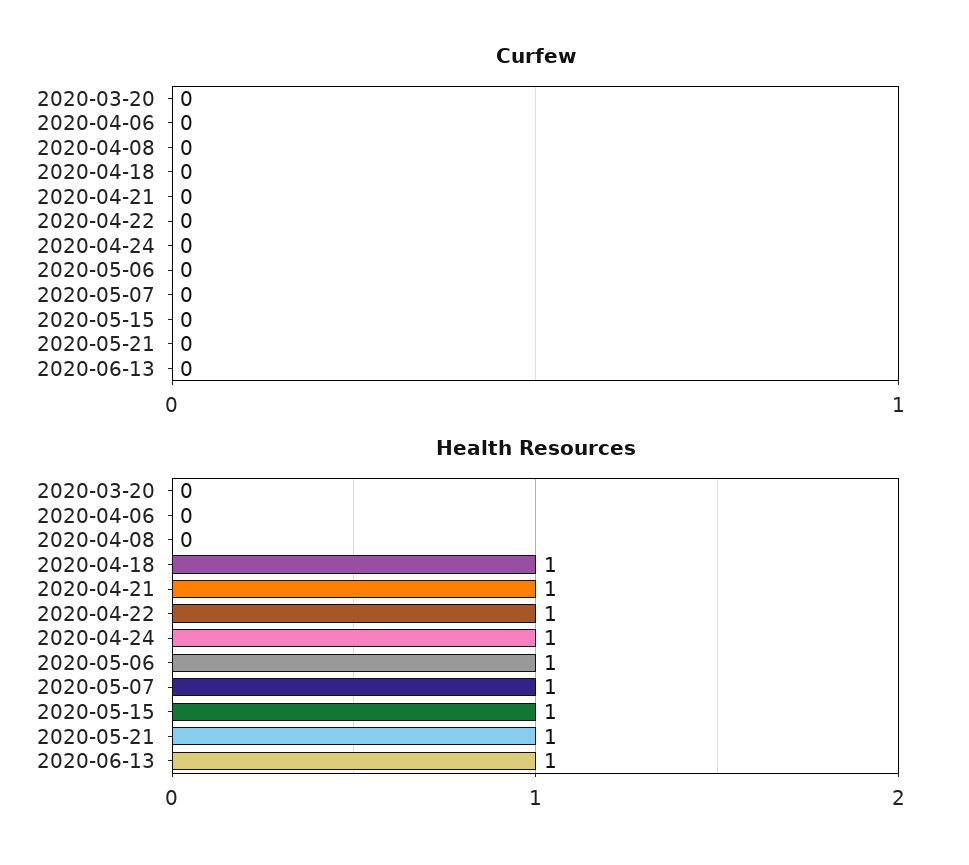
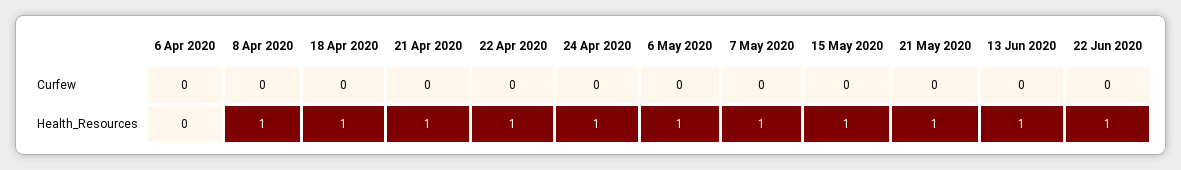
Curfew, 2020-03-20: 0 -> none
Health Resources, 2020-03-20: 0 -> none
Health Resources, 2020-04-08: 0 -> 1
Curfew, 22 Jun 2020: none -> 0
Health Resources, 22 Jun 2020: none -> 1

